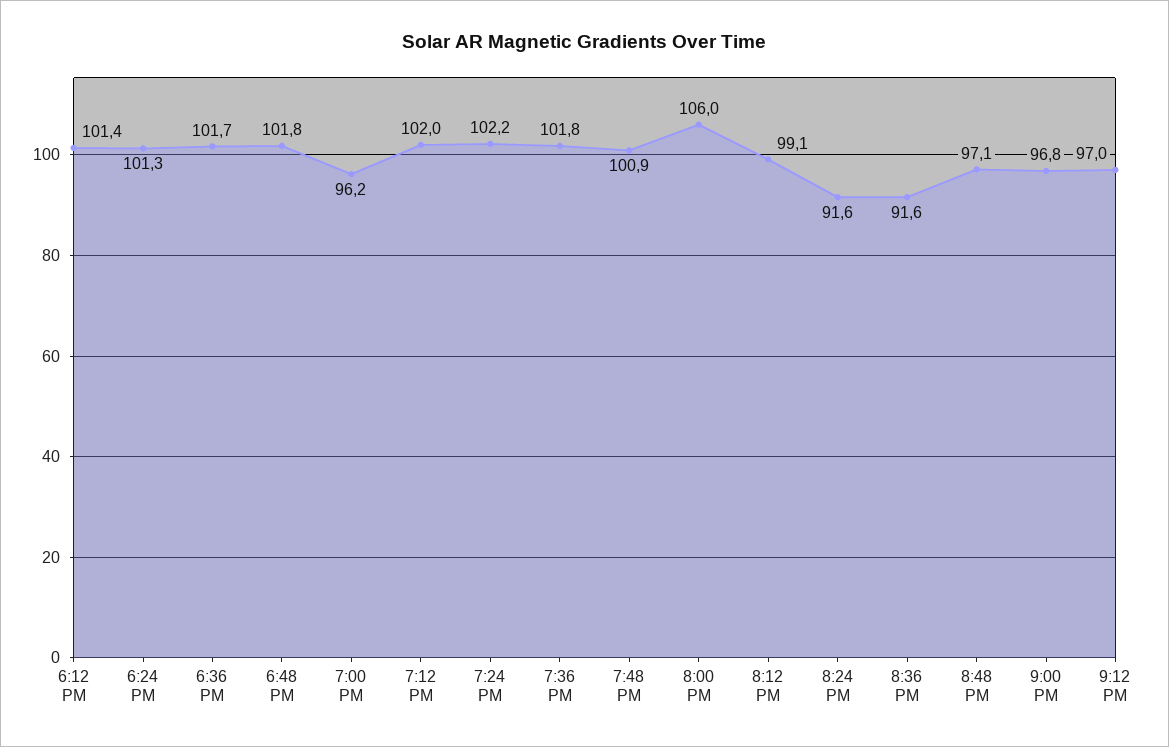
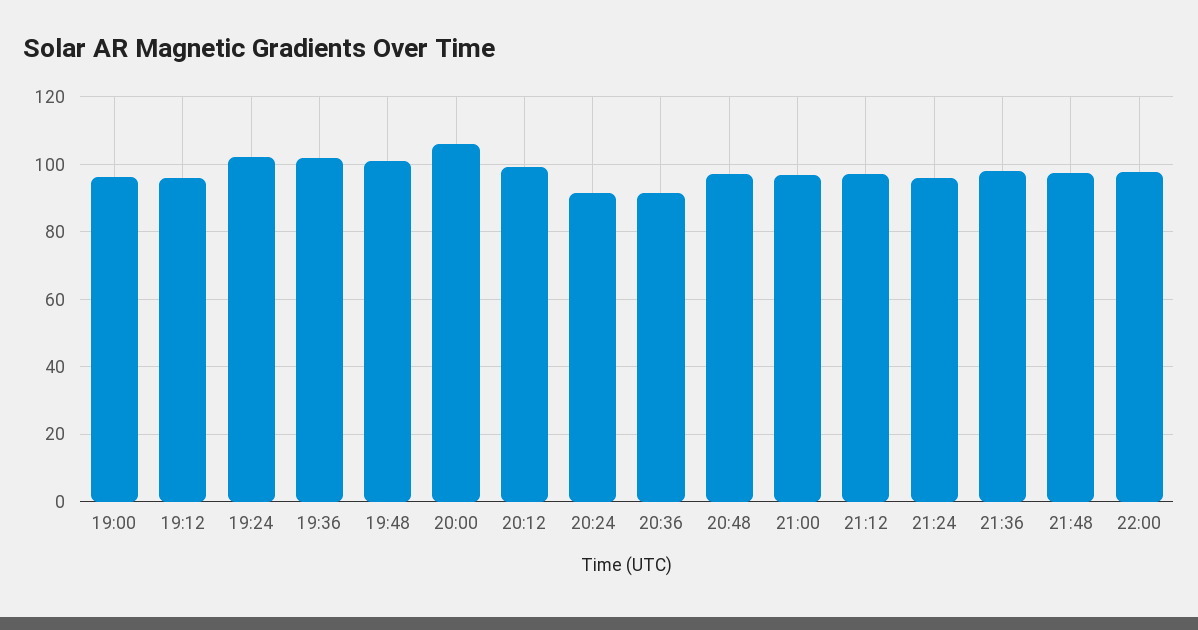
6:12 PM: 101.4 -> none
6:24 PM: 101.3 -> none
6:36 PM: 101.7 -> none
6:48 PM: 101.8 -> none
7:12 PM: 102 -> 96
21:24: none -> 96
21:36: none -> 98
21:48: none -> 98
22:00: none -> 98

